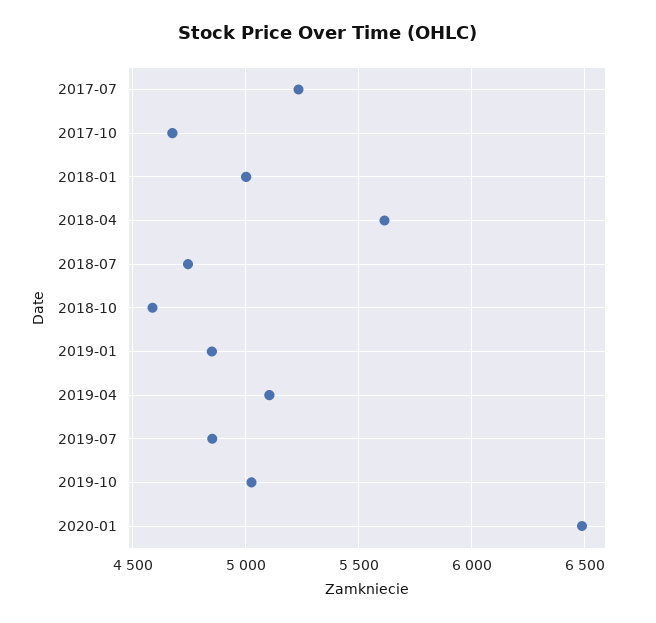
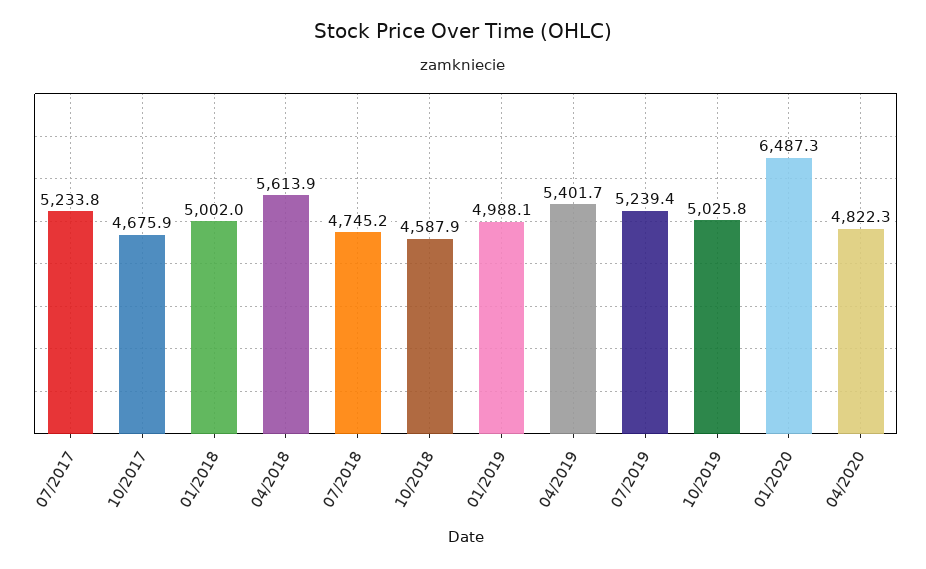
2019-01: 4850 -> 4988.1
2019-04: 5100 -> 5401.7
2019-07: 4850 -> 5239.4
04/2020: none -> 4822.3

